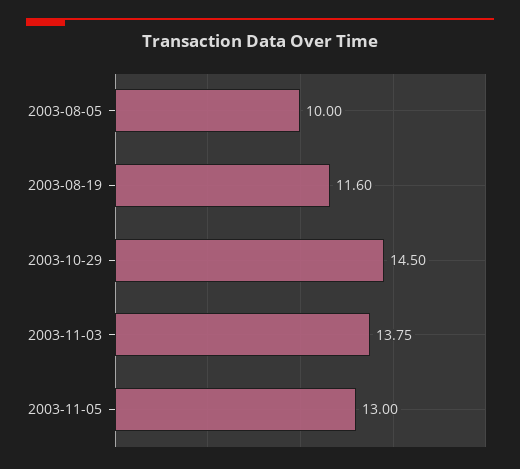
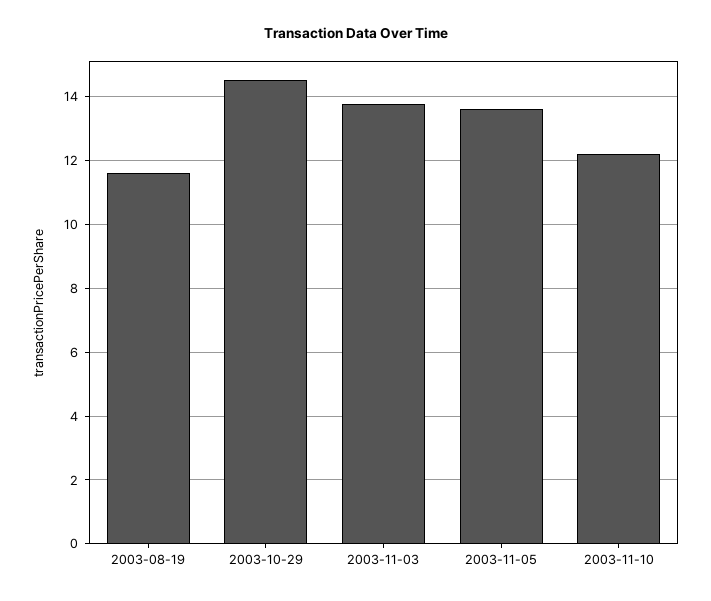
2003-08-05: 10 -> none
2003-11-05: 13 -> 13.6
2003-11-10: none -> 12.2

